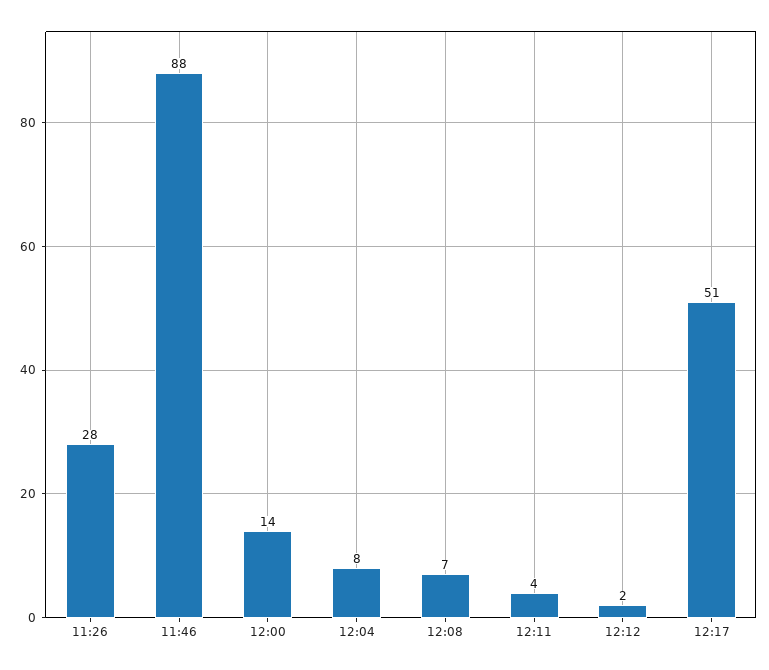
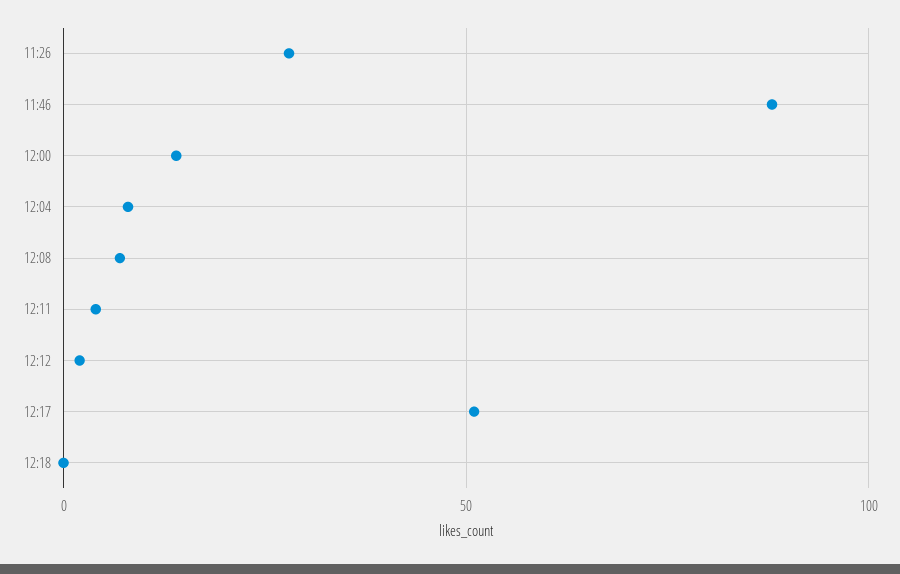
12:18: none -> 0

